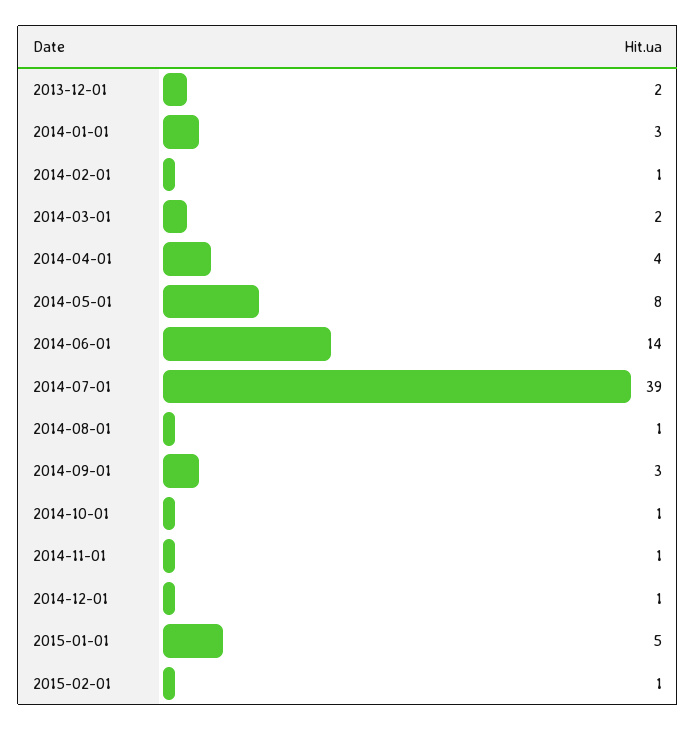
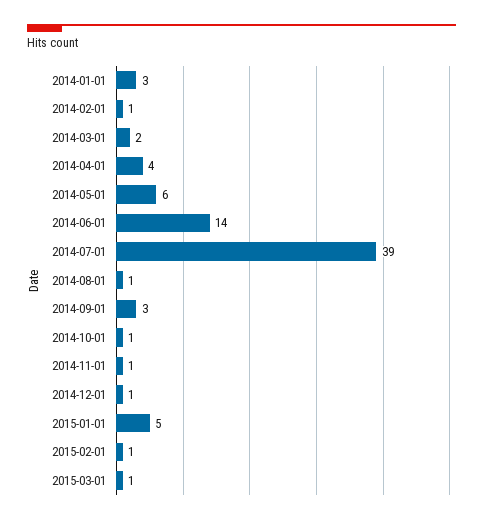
2013-12-01: 2 -> none
2014-05-01: 8 -> 6
2015-03-01: none -> 1

